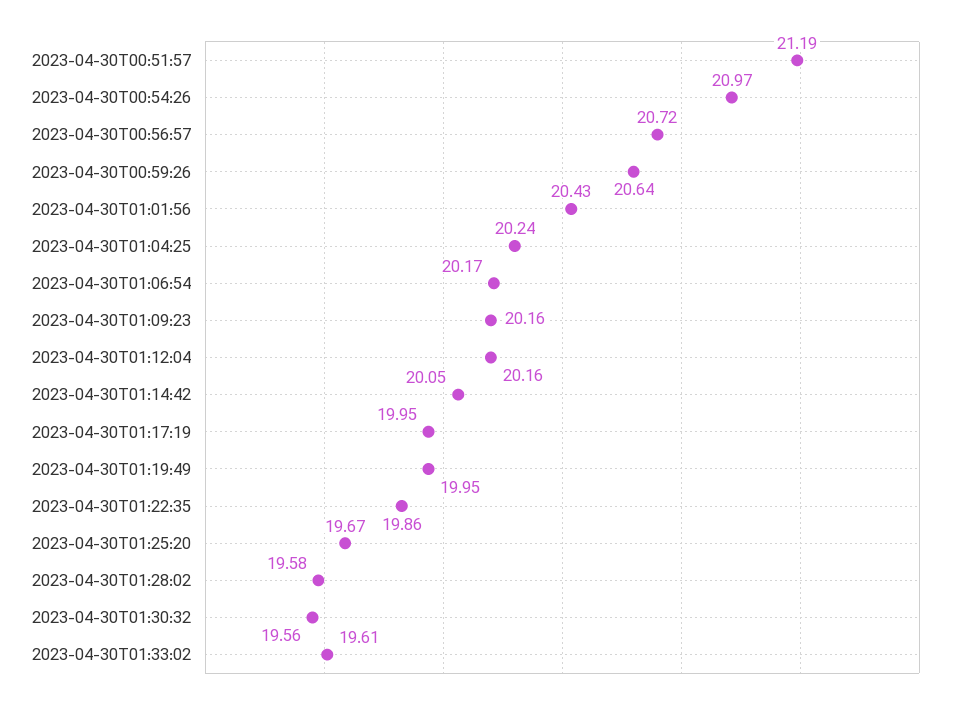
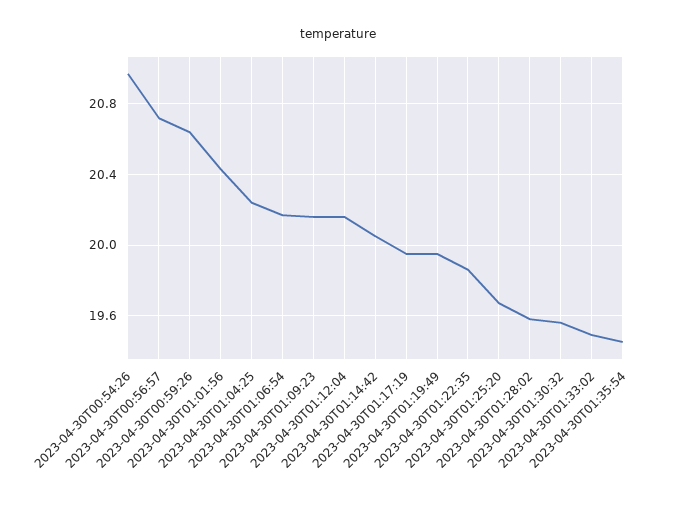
2023-04-30T00:51:57: 21.19 -> none
2023-04-30T01:33:02: 19.61 -> 19.5
2023-04-30T01:35:54: none -> 19.45

